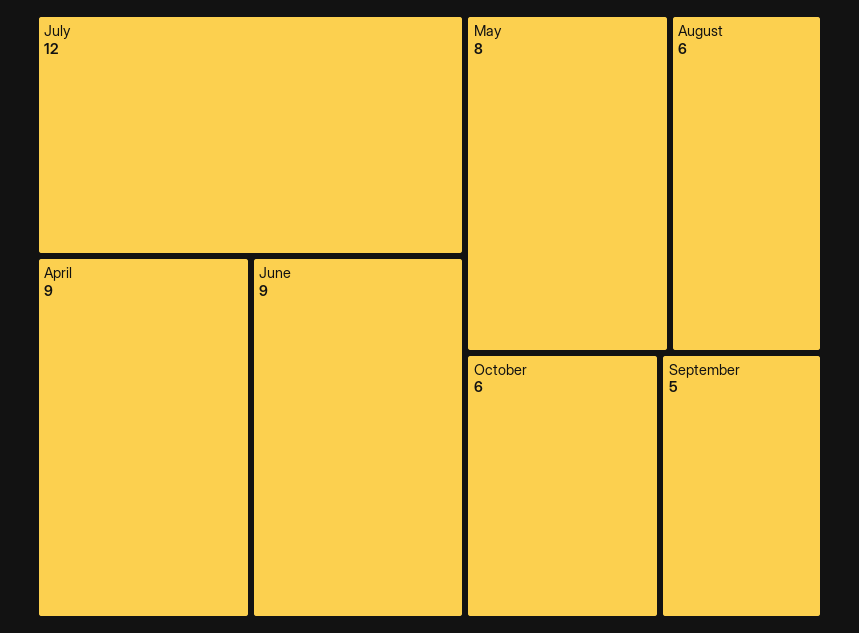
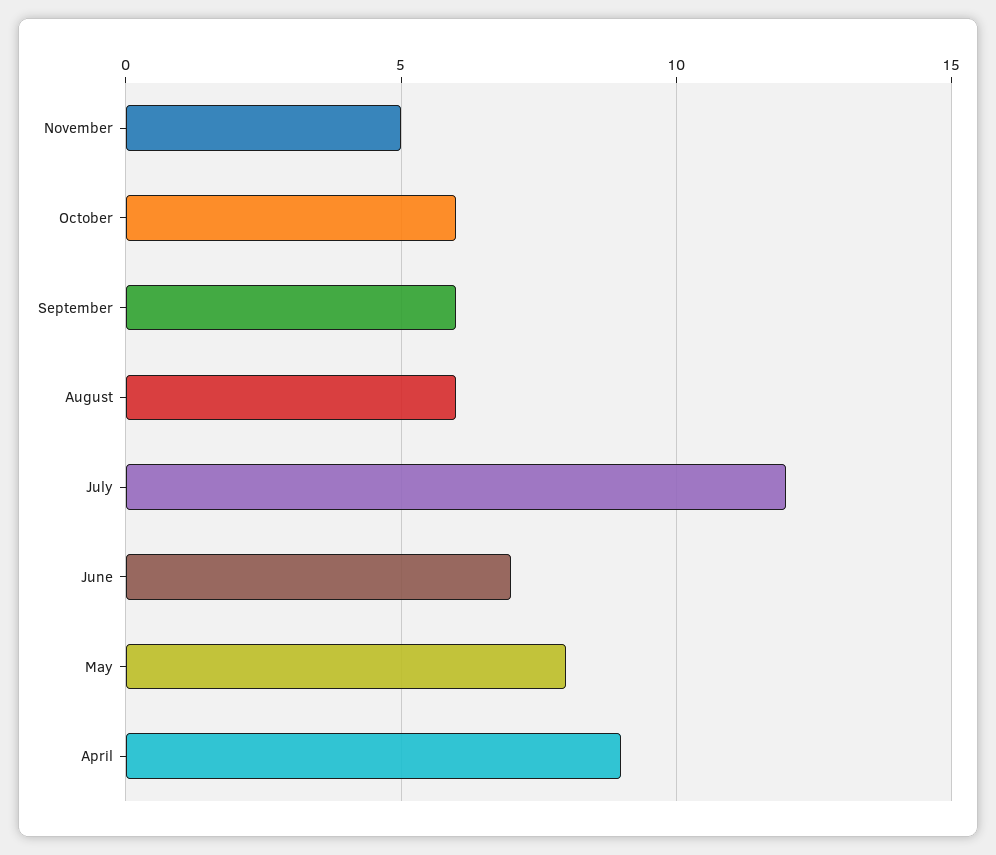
June: 9 -> 7
September: 5 -> 6
November: none -> 5

